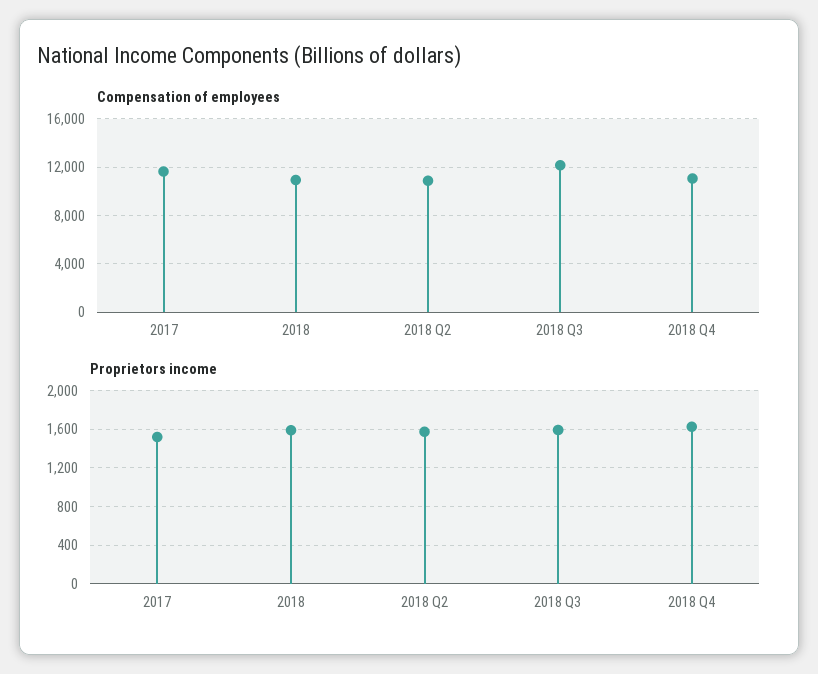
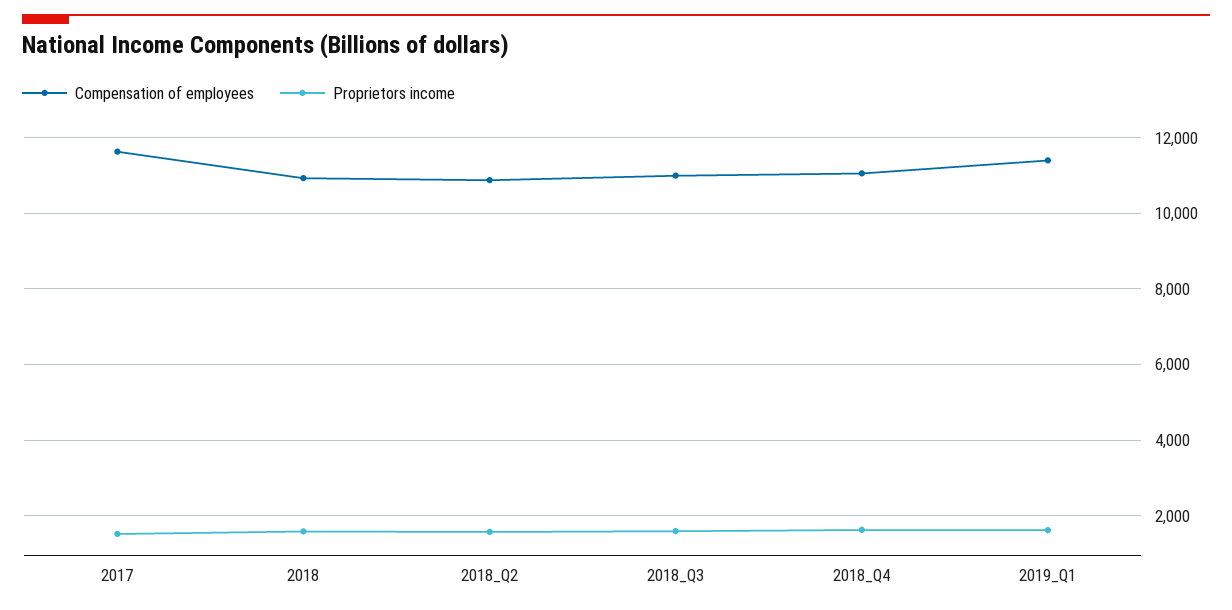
Compensation of employees, 2018 Q3: 12000 -> 11000
Compensation of employees, 2019_Q1: none -> 11400
Proprietors income, 2019_Q1: none -> 1600

